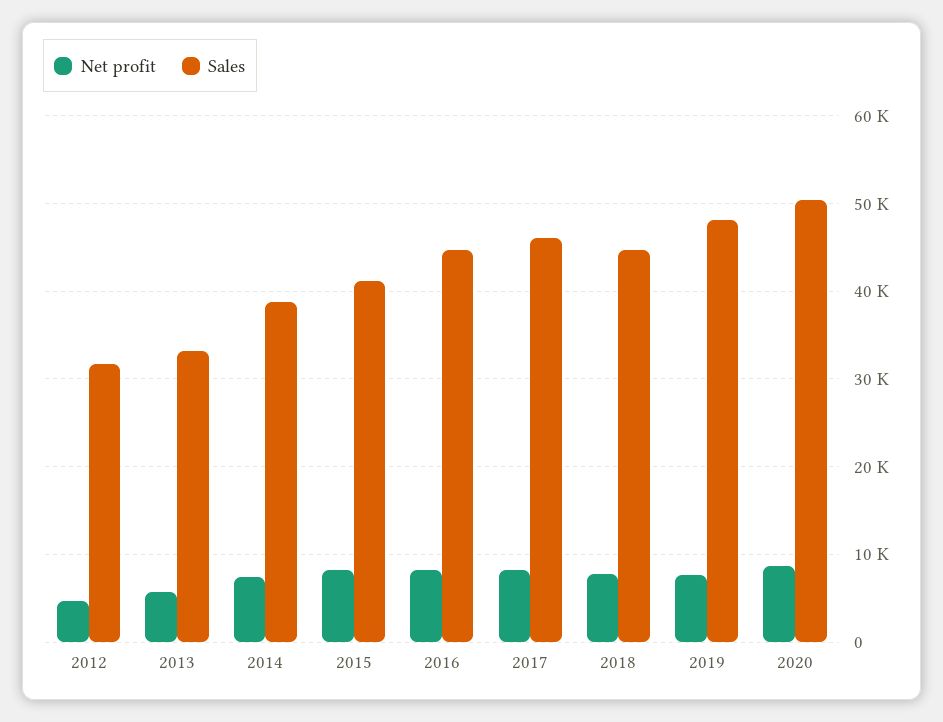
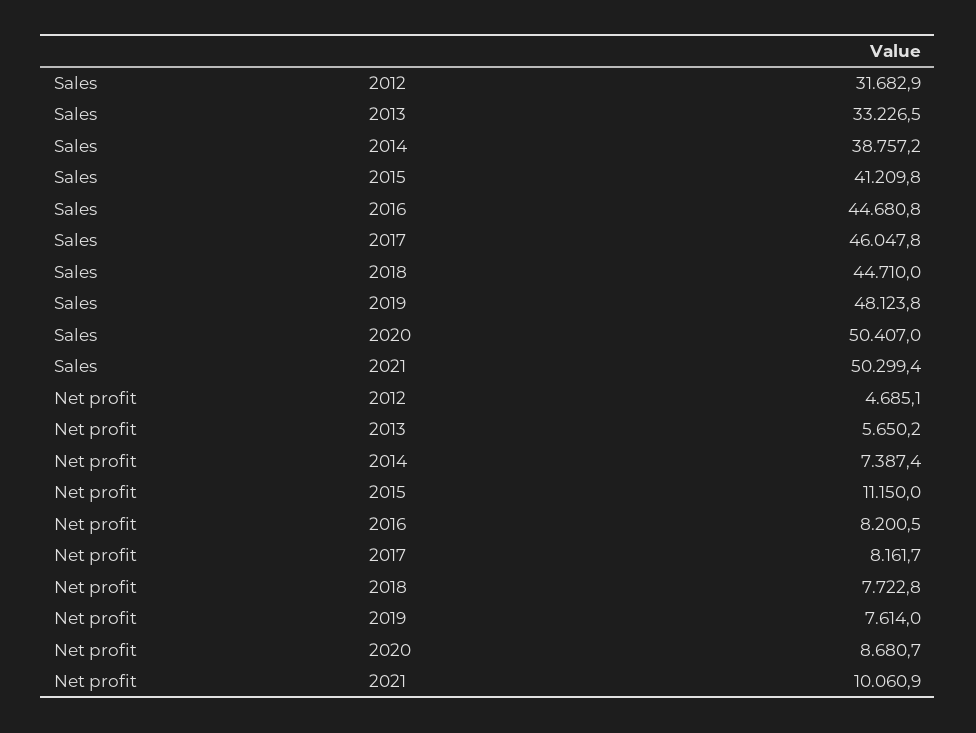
Net profit, 2015: 8000 -> 11150
Sales, 2021: none -> 50299.4
Net profit, 2021: none -> 10060.9

